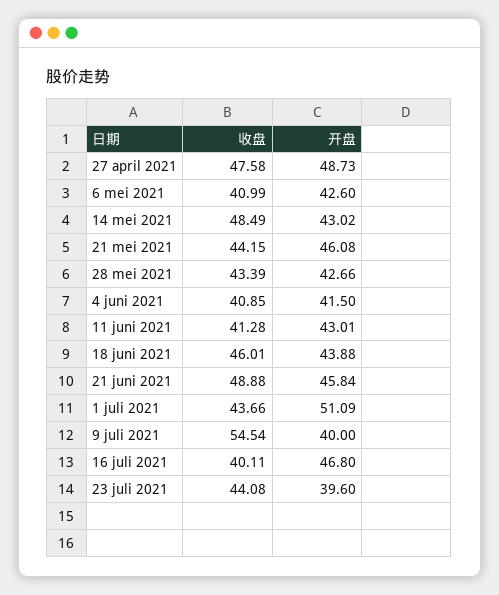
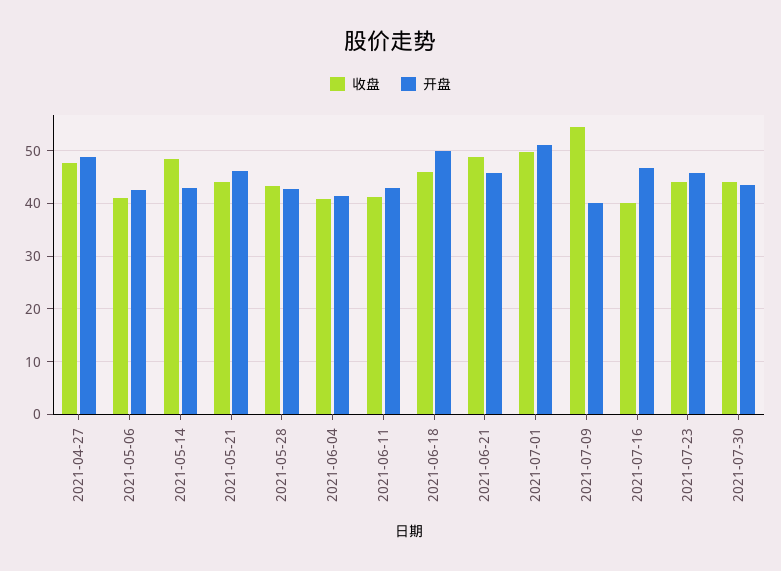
开盘, 18 juni 2021: 43.88 -> 50
收盘, 1 juli 2021: 43.66 -> 50
开盘, 23 juli 2021: 39.6 -> 46
收盘, 2021-07-30: none -> 44
开盘, 2021-07-30: none -> 44

